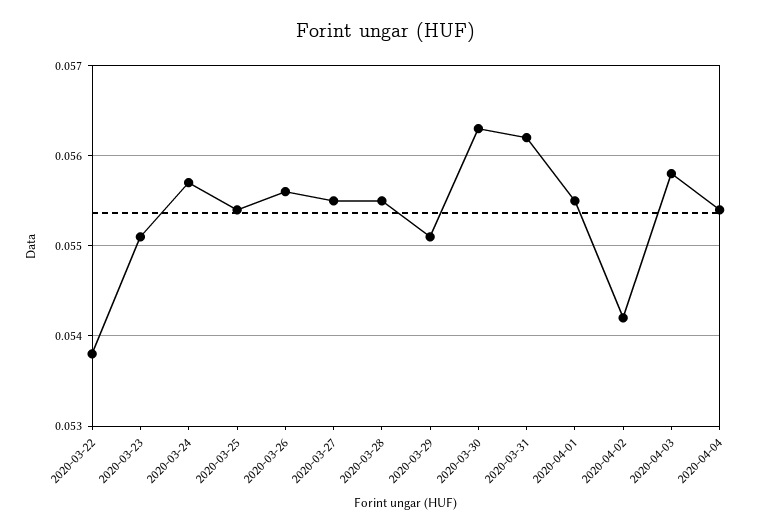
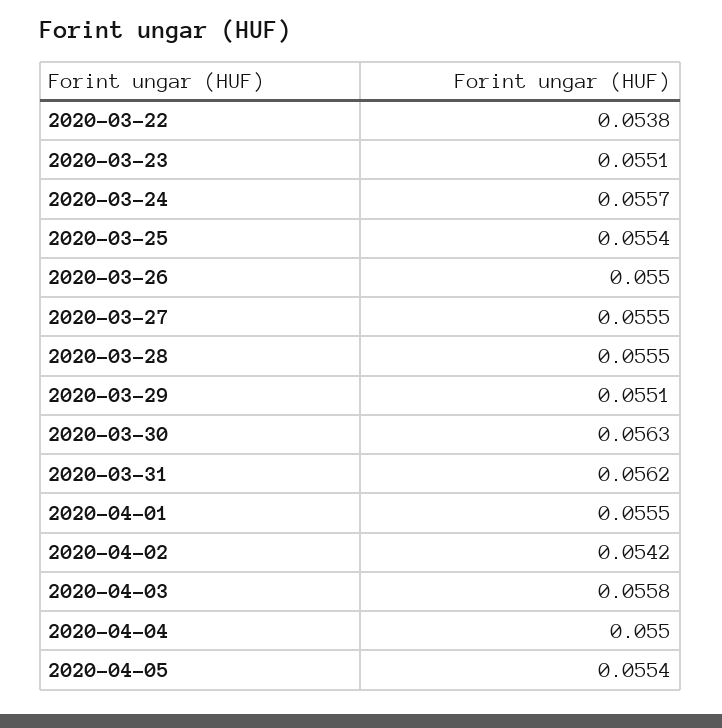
2020-03-26: 0.0556 -> 0.055
2020-04-04: 0.0554 -> 0.055
2020-04-05: none -> 0.0554

